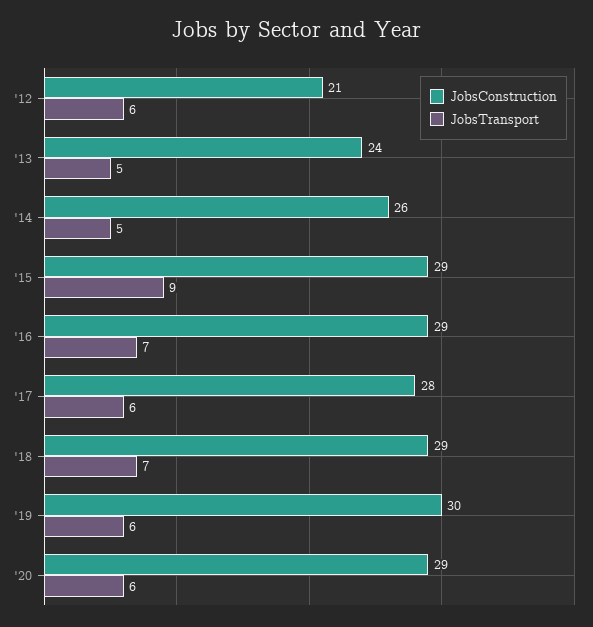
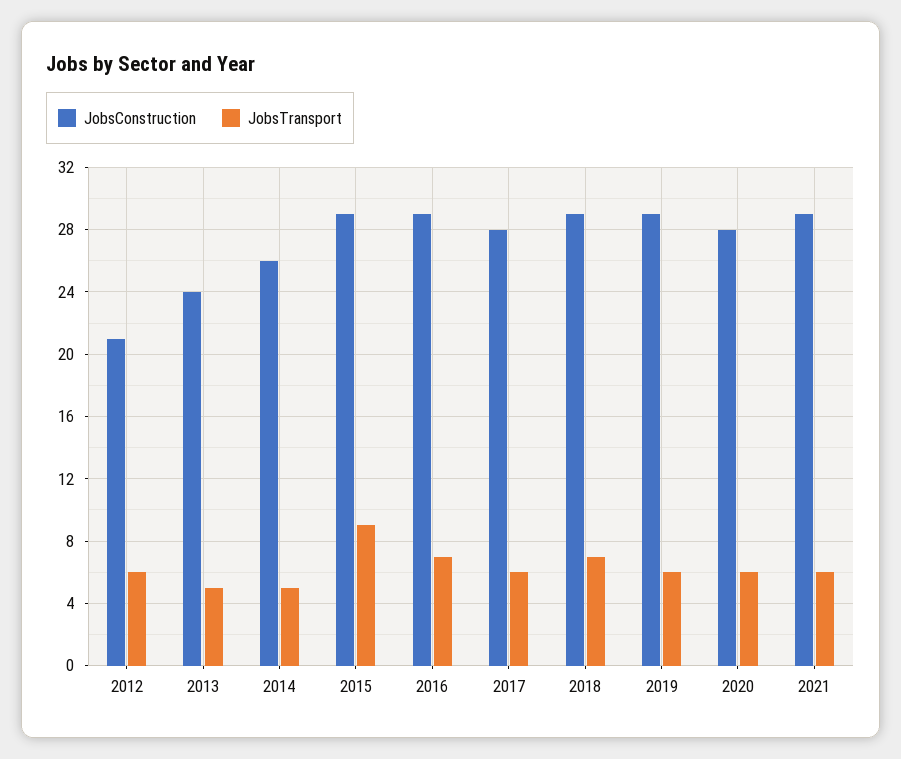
JobsConstruction, '19: 30 -> 29
JobsConstruction, '20: 29 -> 28
JobsConstruction, 2021: none -> 29
JobsTransport, 2021: none -> 6

